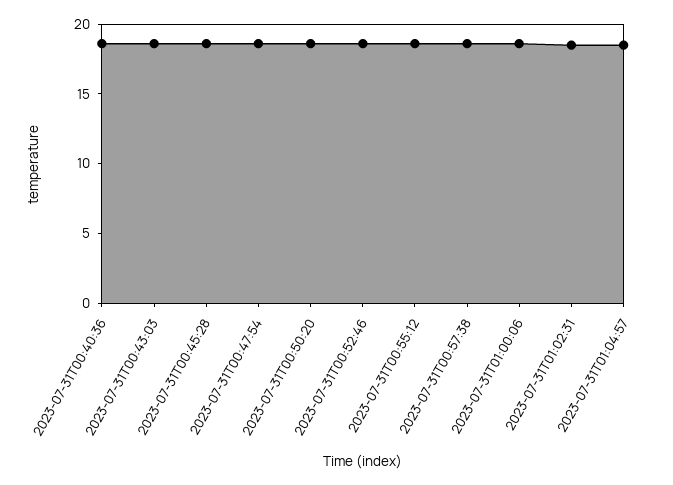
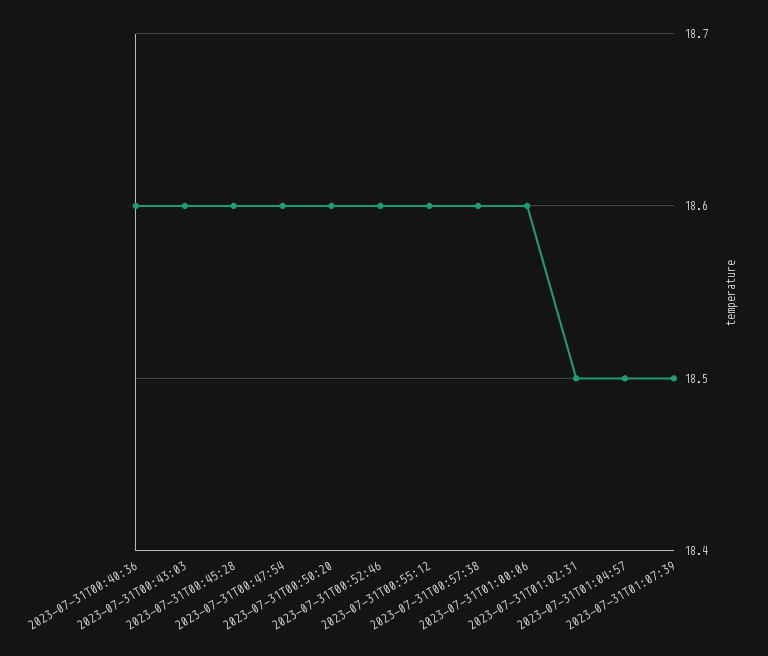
2023-07-31T01:07:39: none -> 18.5

